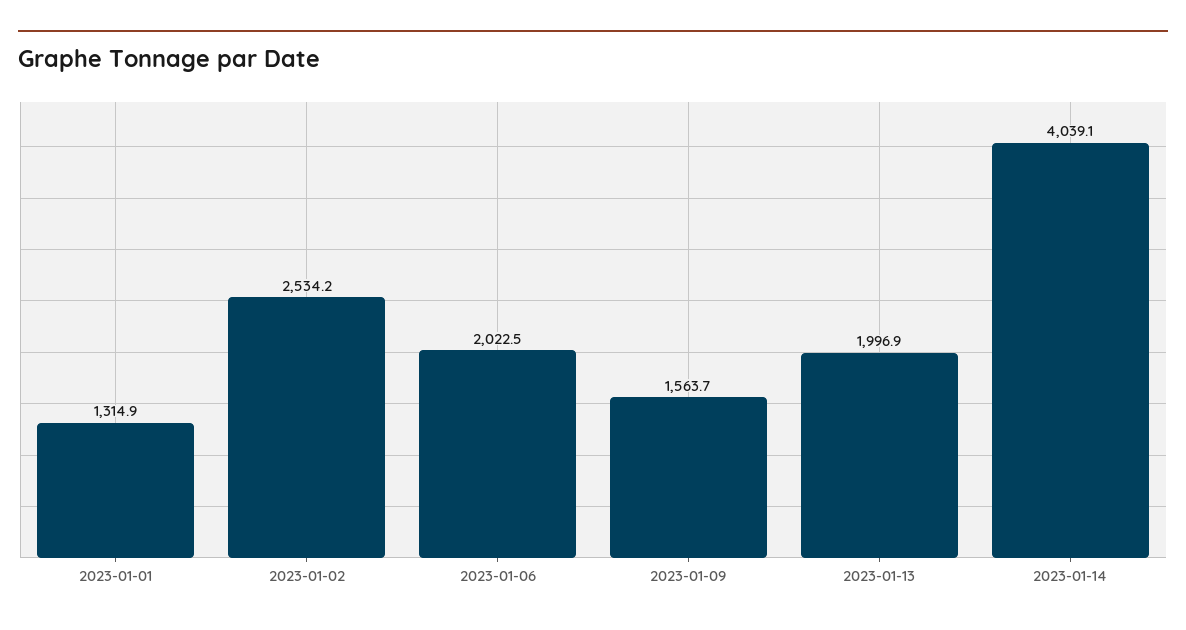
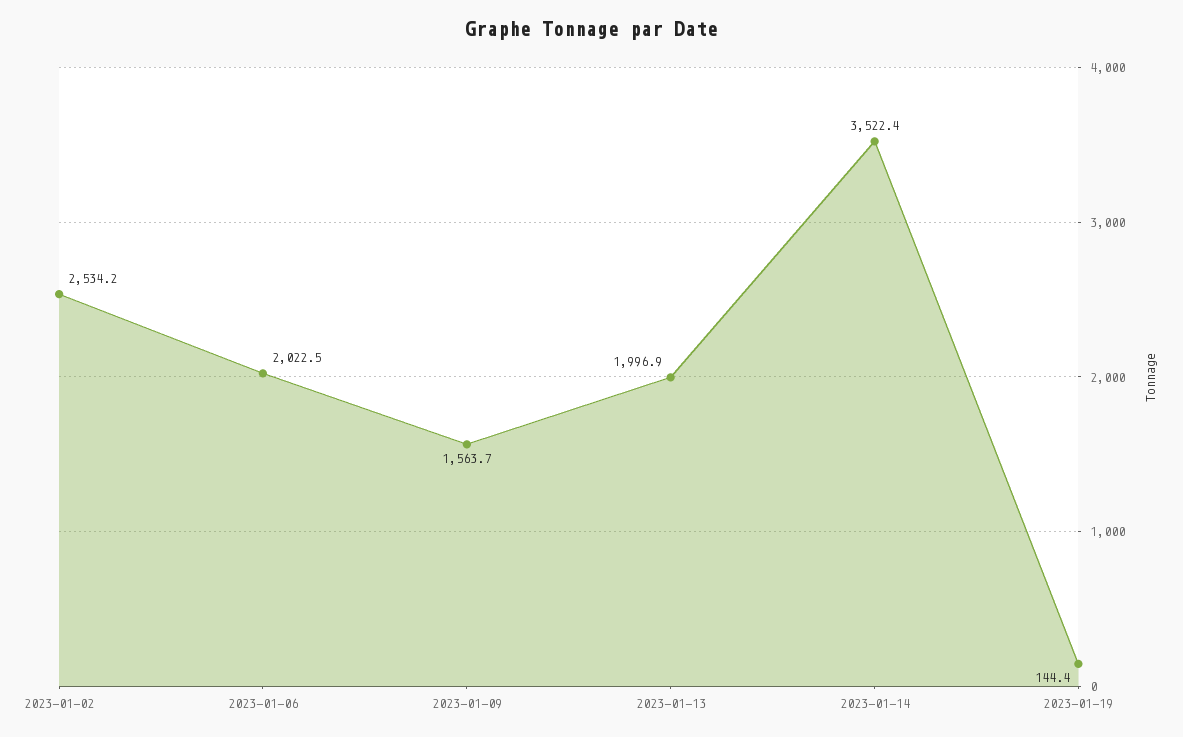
2023-01-01: 1314.9 -> none
2023-01-14: 4039.1 -> 3522.4
2023-01-19: none -> 144.4

